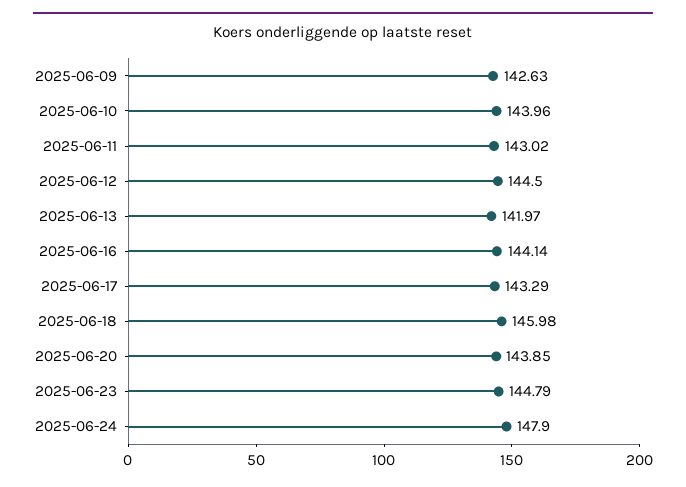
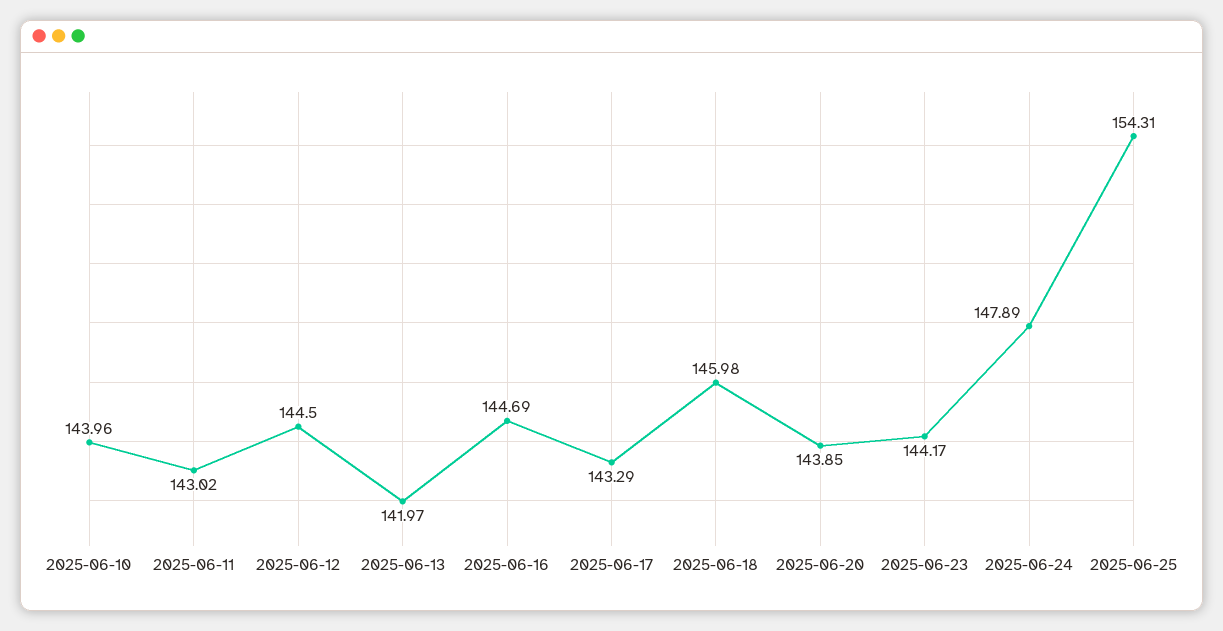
2025-06-09: 142.63 -> none
2025-06-16: 144.14 -> 144.69
2025-06-23: 144.79 -> 144.17
2025-06-24: 147.9 -> 147.89
2025-06-25: none -> 154.31

